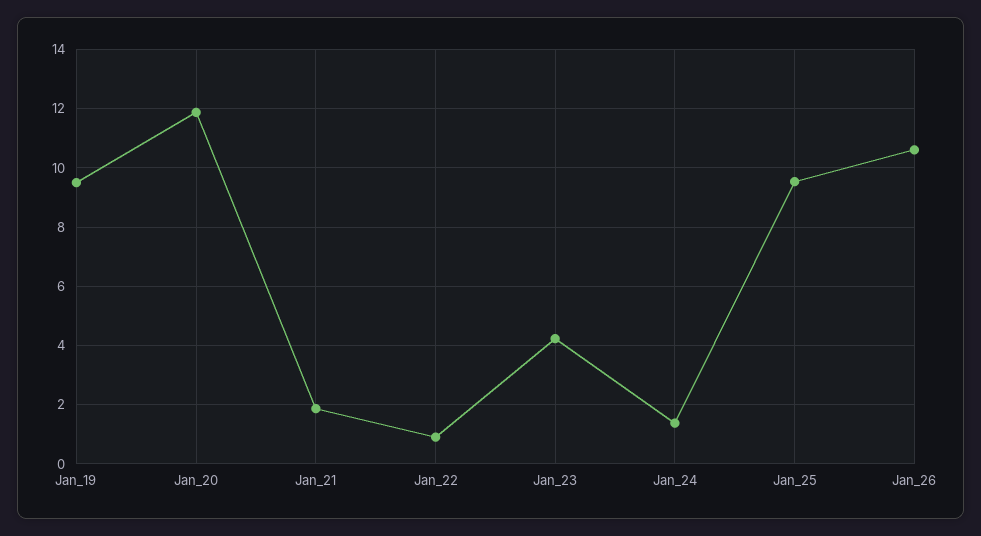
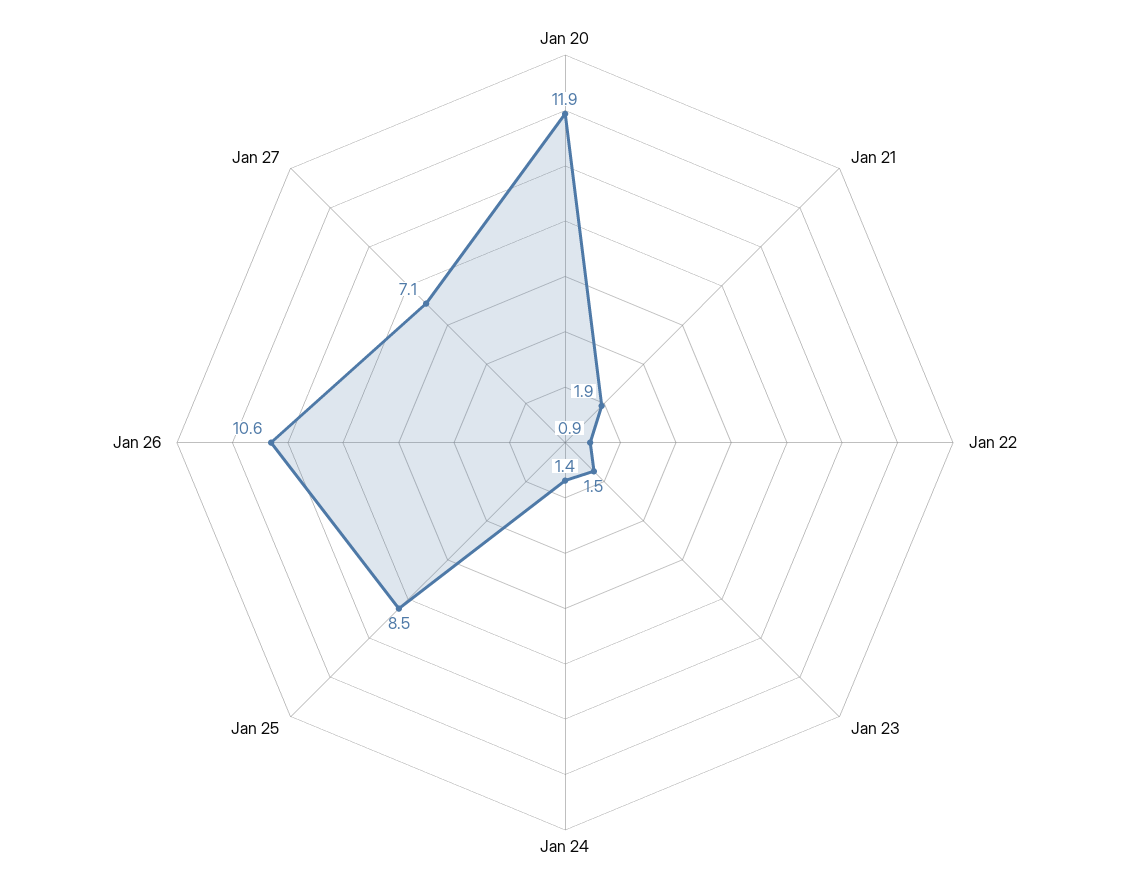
Jan_19: 9.5 -> none
Jan_23: 4.25 -> 1.5
Jan_25: 9.5 -> 8.5
Jan 27: none -> 7.1

